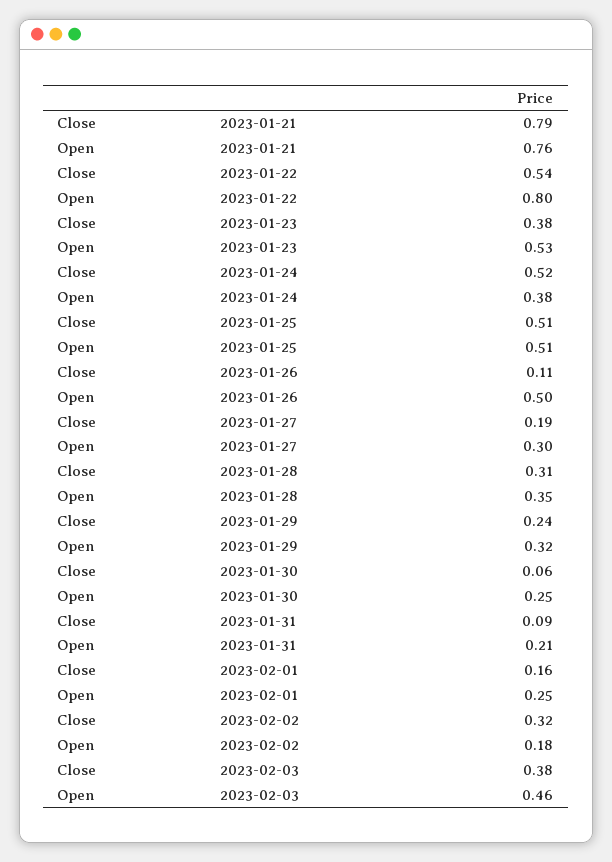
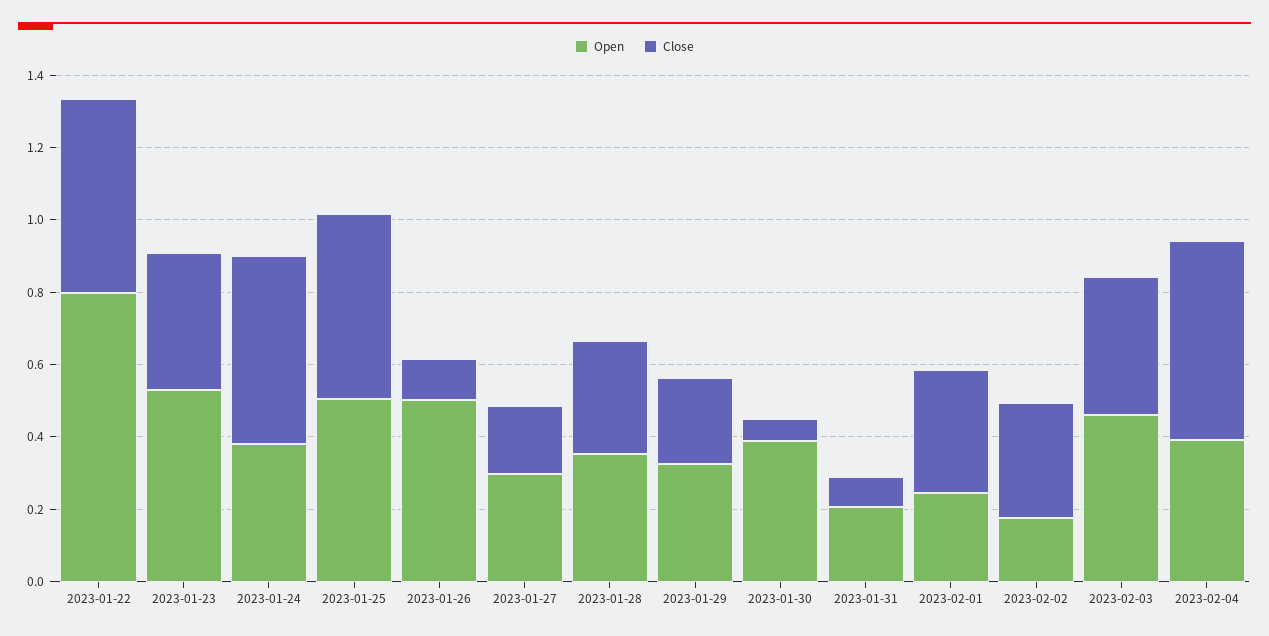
Close, 2023-01-21: 0.79 -> none
Open, 2023-01-21: 0.76 -> none
Open, 2023-01-30: 0.25 -> 0.4
Close, 2023-02-01: 0.16 -> 0.35
Open, 2023-02-04: none -> 0.4
Close, 2023-02-04: none -> 0.55

